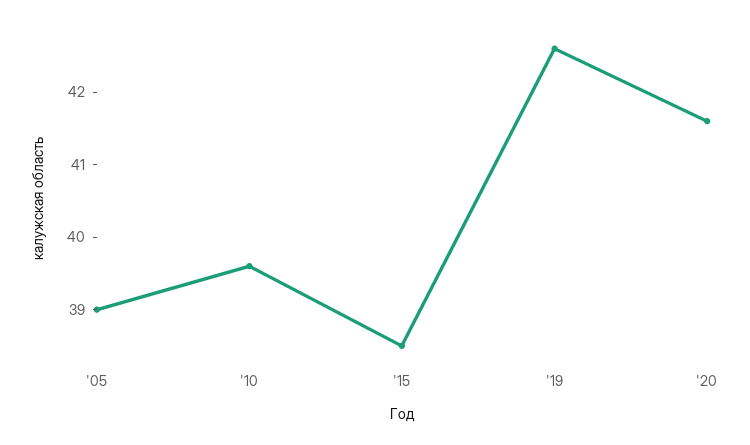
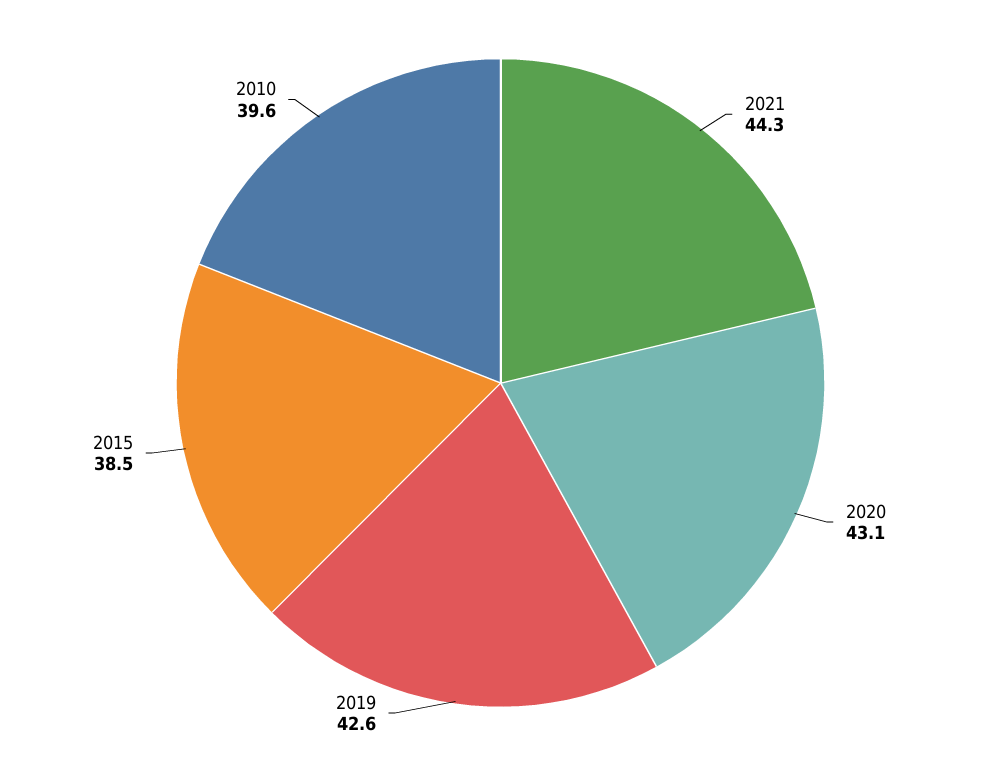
'05: 39 -> none
'20: 41.5 -> 43.1
2021: none -> 44.3

